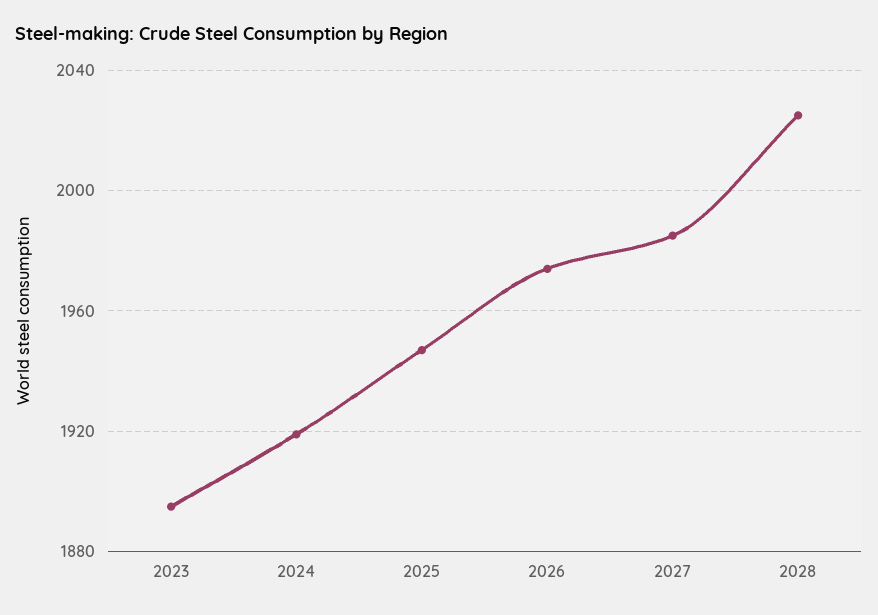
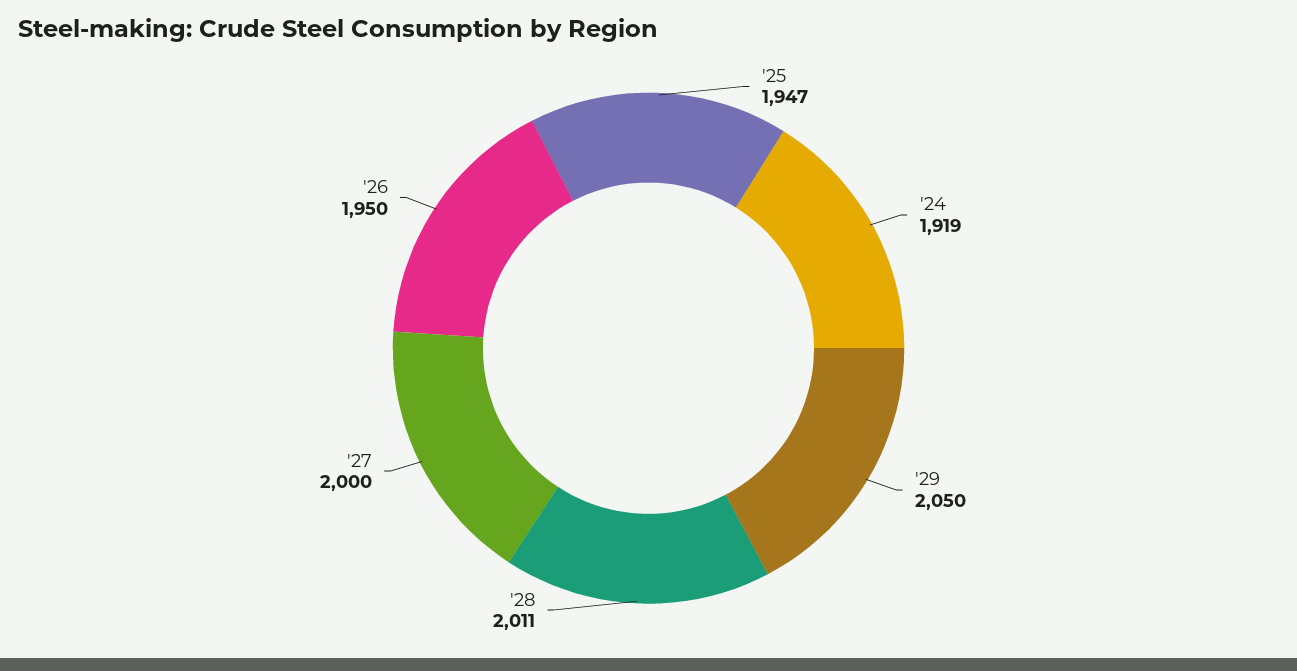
2023: 1895 -> none
2026: 1975 -> 1950
2027: 1985 -> 2000
2028: 2025 -> 2011
'29: none -> 2050

